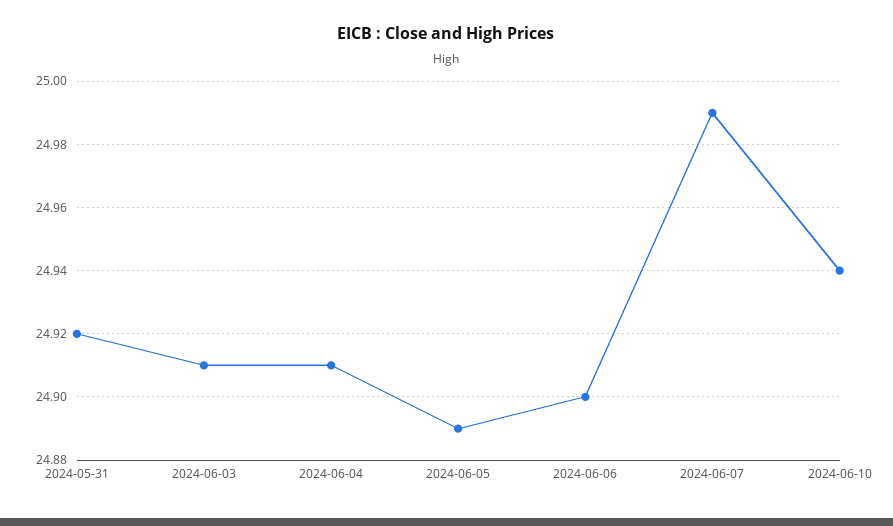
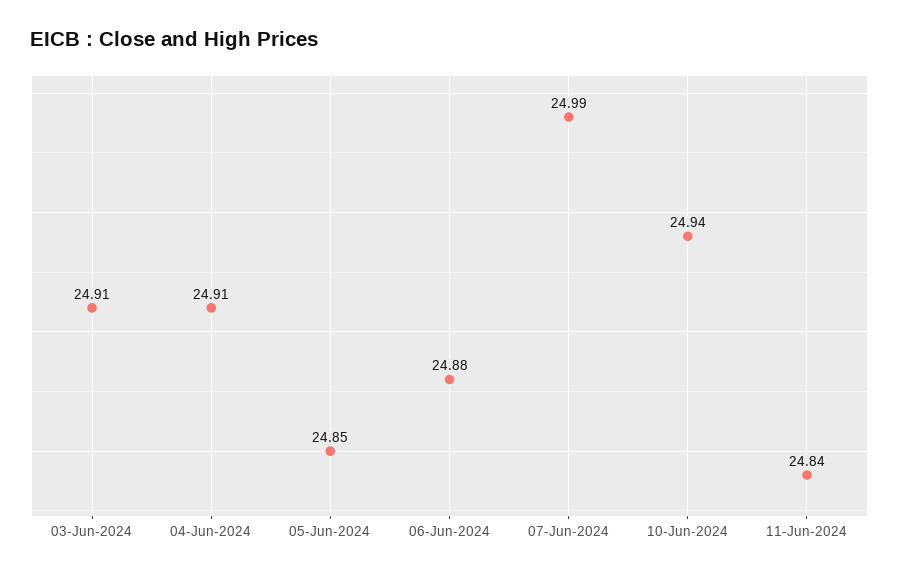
2024-05-31: 24.92 -> none
2024-06-05: 24.89 -> 24.85
2024-06-06: 24.9 -> 24.88
11-Jun-2024: none -> 24.84

